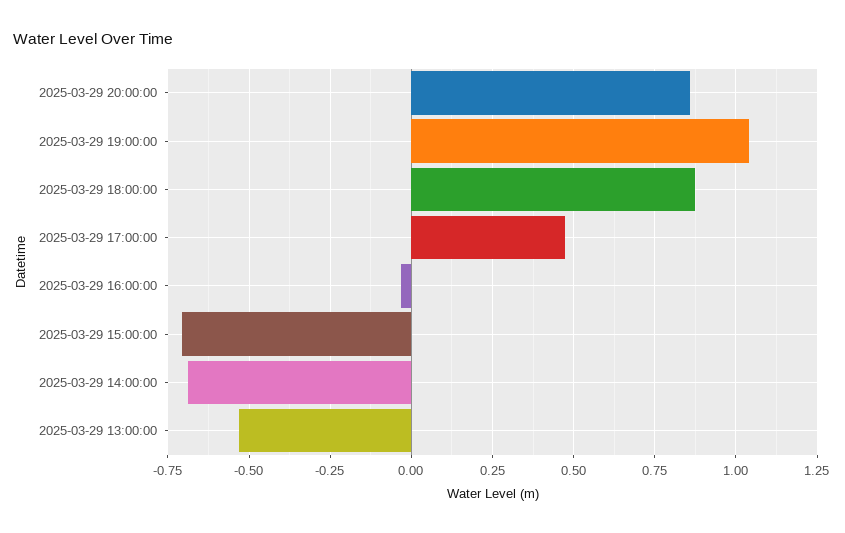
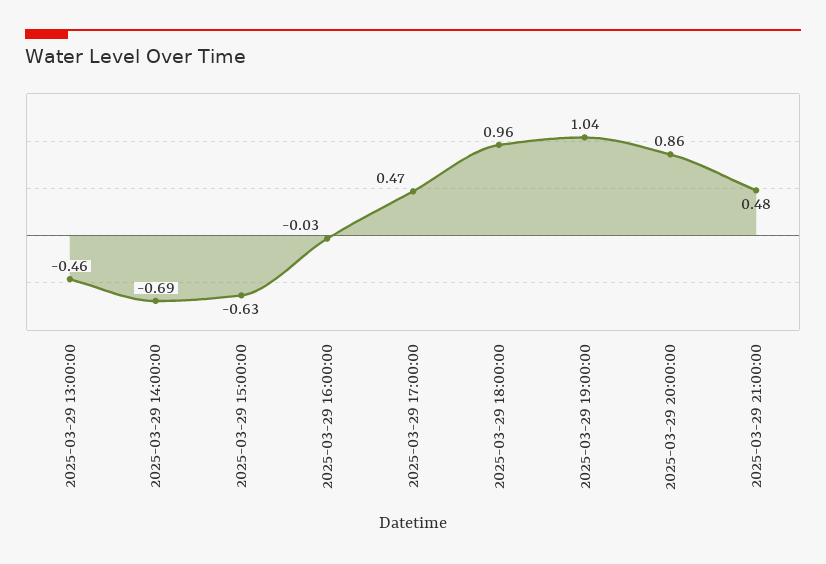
2025-03-29 18:00:00: 0.875 -> 0.96
2025-03-29 15:00:00: -0.7 -> -0.63
2025-03-29 13:00:00: -0.525 -> -0.46
2025-03-29 21:00:00: none -> 0.48

